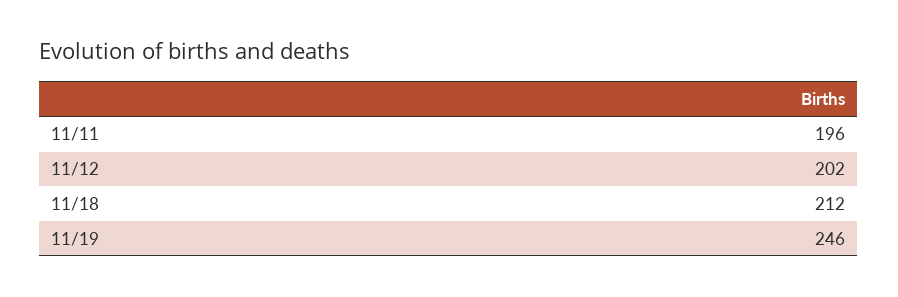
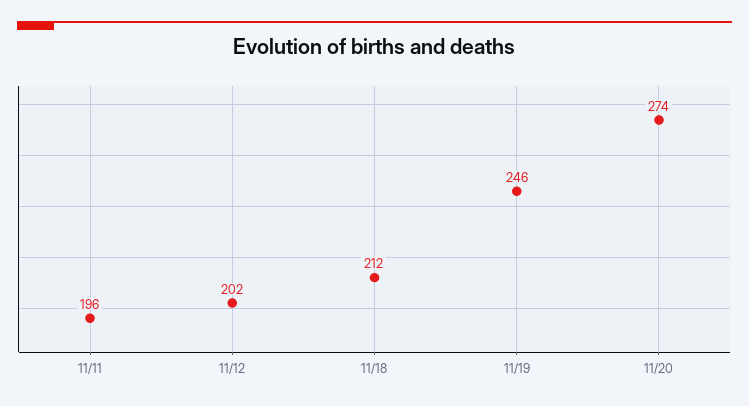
11/20: none -> 274

